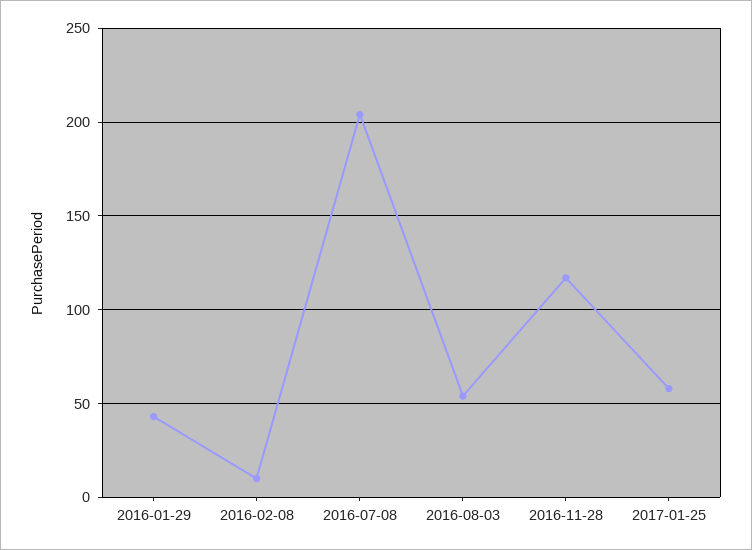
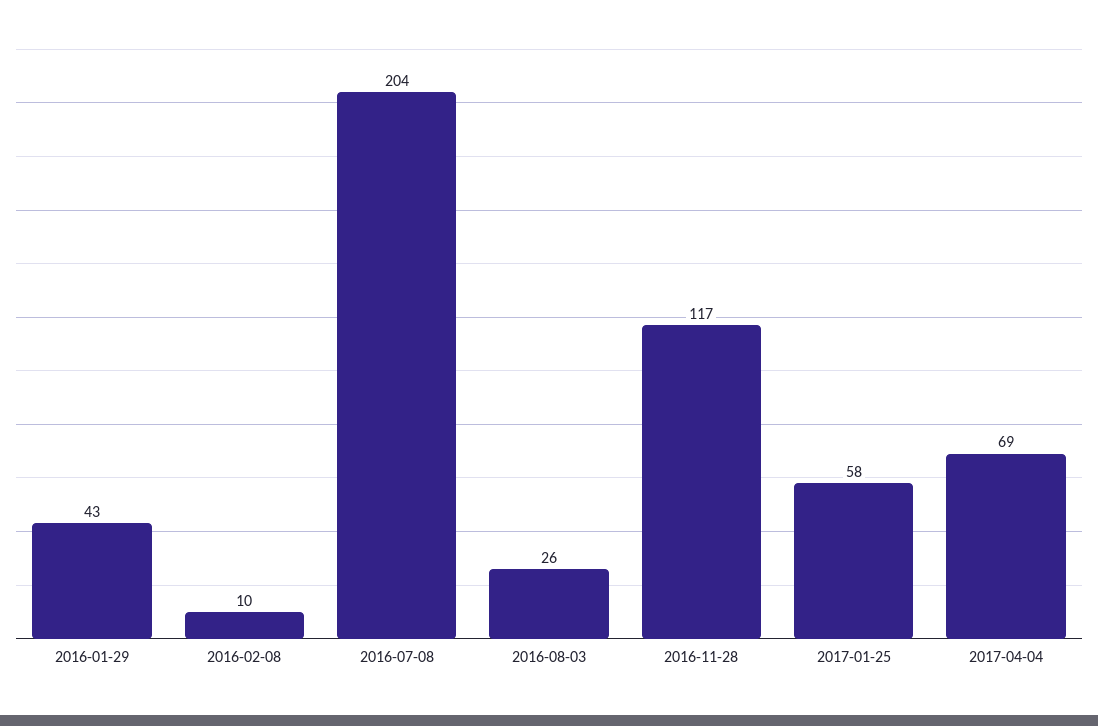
2016-08-03: 55 -> 26
2017-04-04: none -> 69

